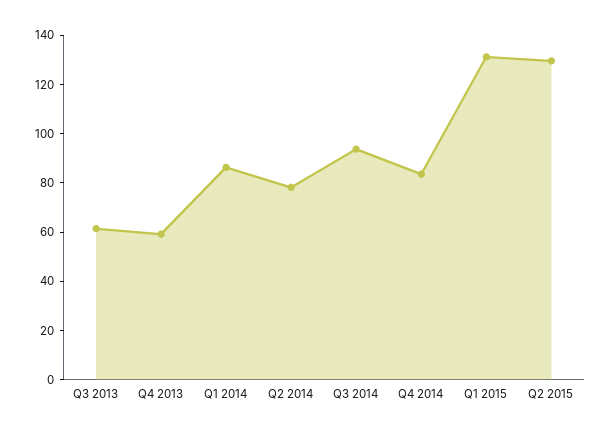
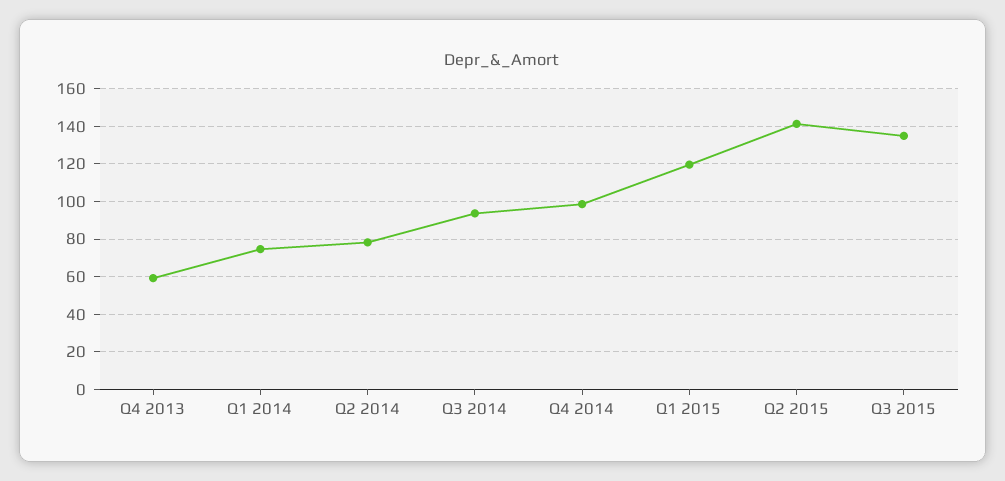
Q3 2013: 60 -> none
Q1 2014: 85 -> 75
Q4 2014: 85 -> 100
Q1 2015: 130 -> 120
Q2 2015: 130 -> 140
Q3 2015: none -> 135

